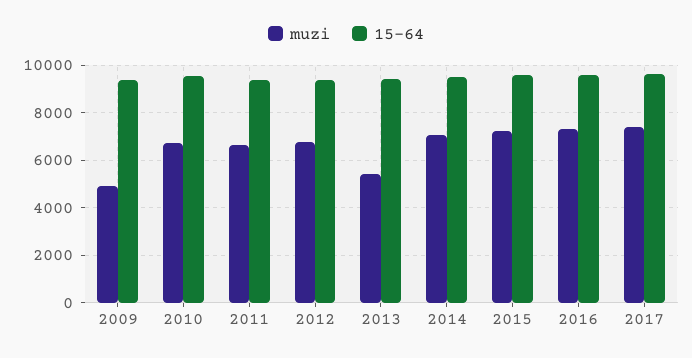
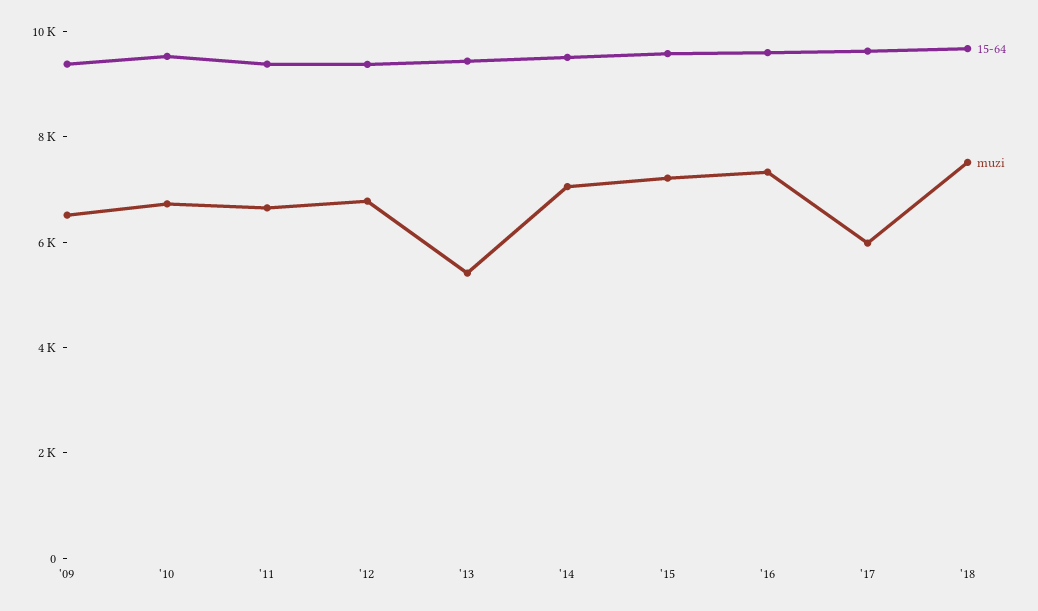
muzi, 2009: 5000 -> 6500
muzi, 2017: 7500 -> 6000
15-64, '18: none -> 9500
muzi, '18: none -> 7500

